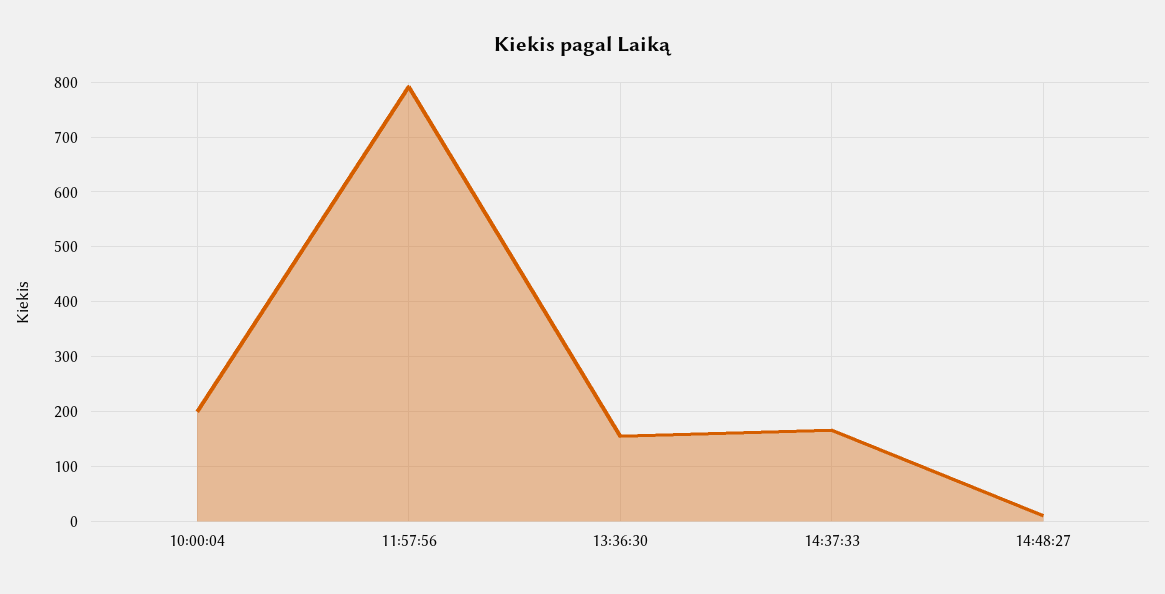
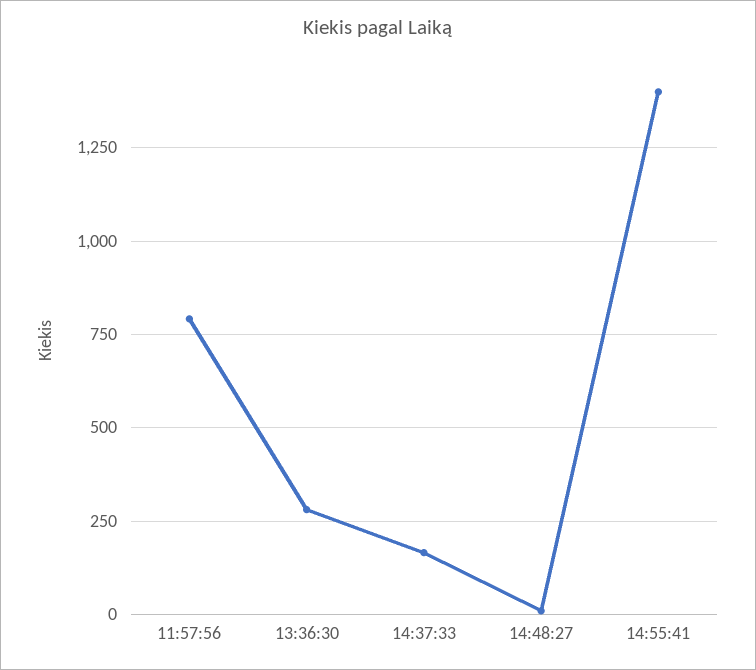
10:00:04: 200 -> none
13:36:30: 160 -> 275
14:55:41: none -> 1400

